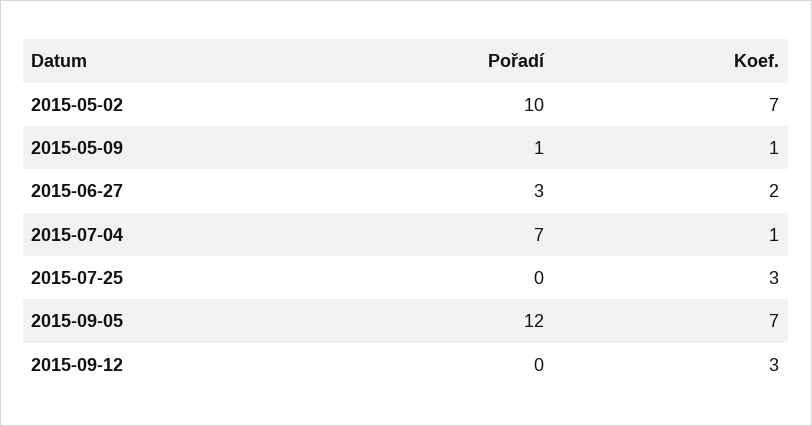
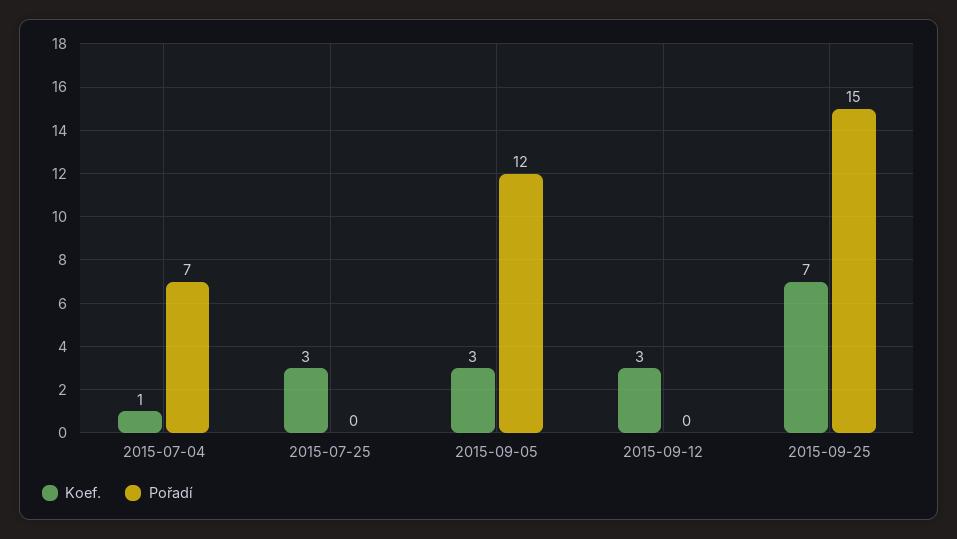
Pořadí, 2015-05-02: 10 -> none
Koef., 2015-05-02: 7 -> none
Pořadí, 2015-05-09: 1 -> none
Koef., 2015-05-09: 1 -> none
Pořadí, 2015-06-27: 3 -> none
Koef., 2015-06-27: 2 -> none
Koef., 2015-09-05: 7 -> 3
Koef., 2015-09-25: none -> 7
Pořadí, 2015-09-25: none -> 15

